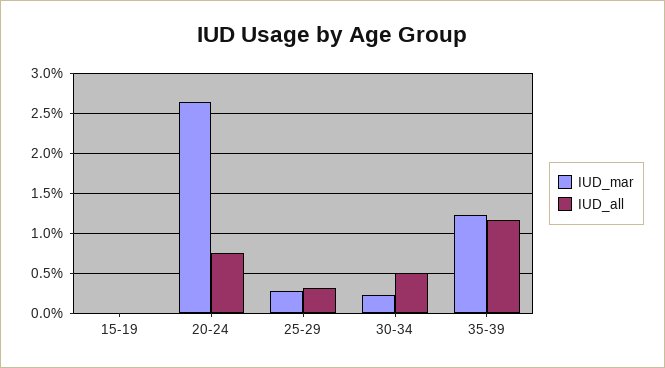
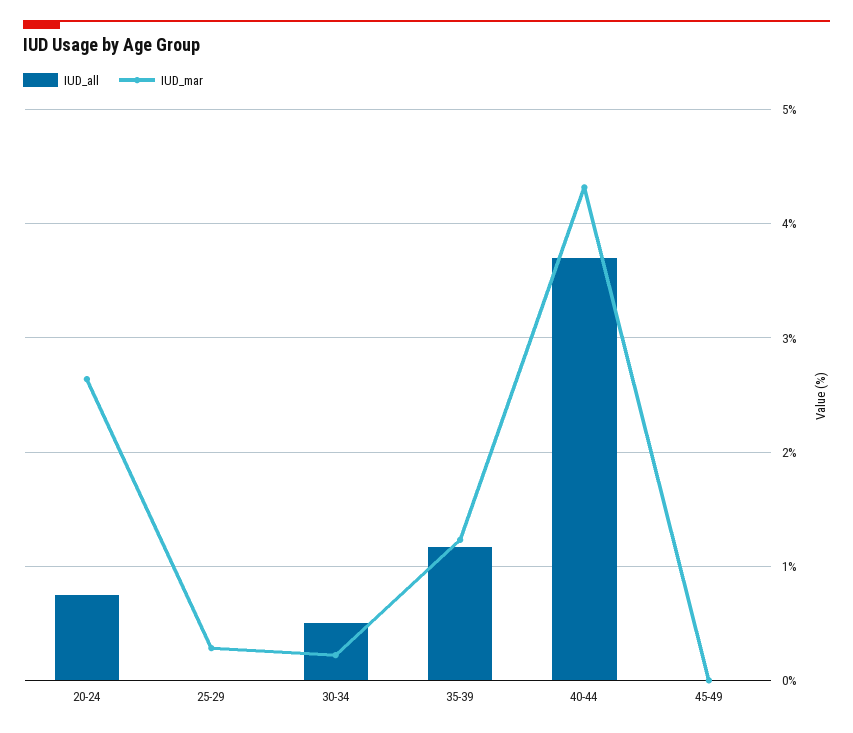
IUD_mar, 15-19: 0 -> none
IUD_all, 15-19: 0 -> none
IUD_all, 25-29: 0.3 -> 0
IUD_all, 40-44: none -> 3.7
IUD_mar, 40-44: none -> 4.3
IUD_all, 45-49: none -> 0
IUD_mar, 45-49: none -> 0

